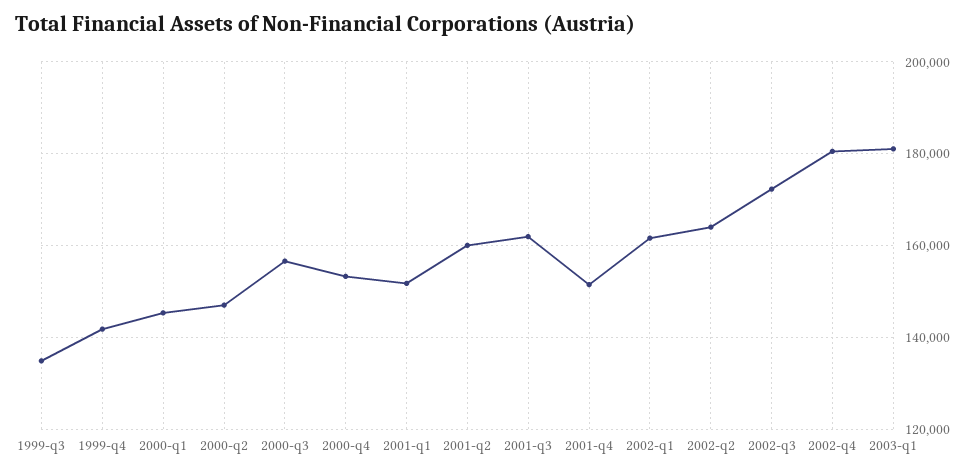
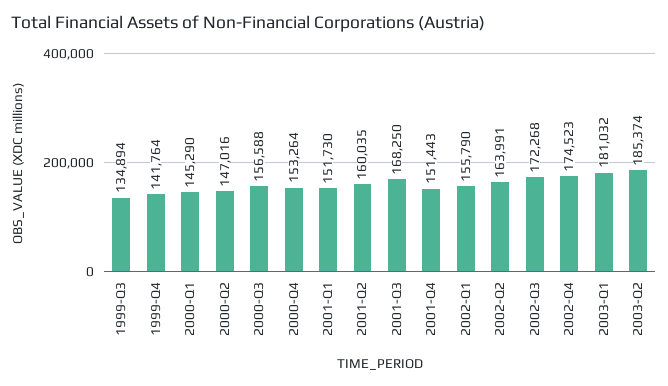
2001-q3: 162000 -> 168250
2002-q1: 162000 -> 155790
2002-q4: 180000 -> 174523
2003-Q2: none -> 185374

